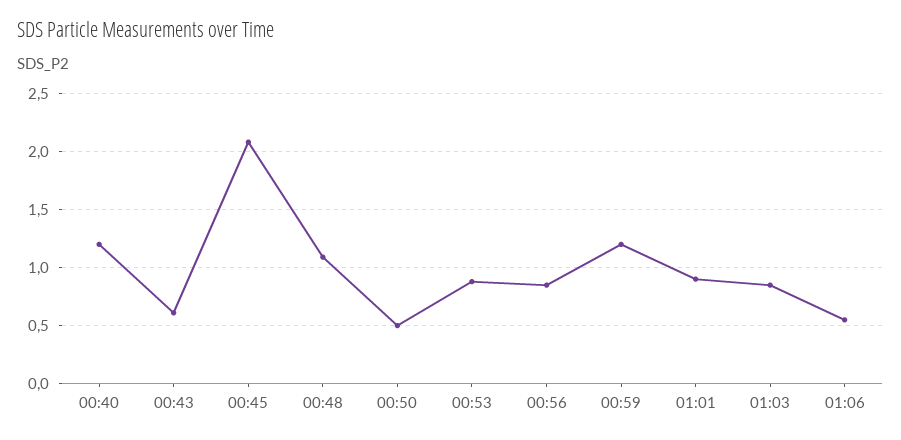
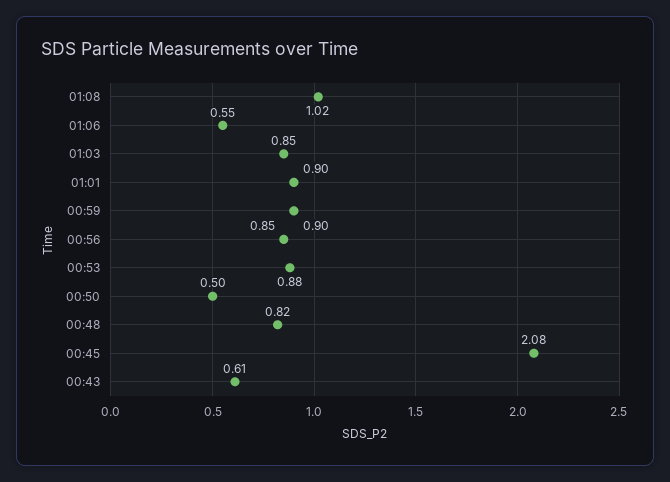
00:40: 1.2 -> none
00:48: 1.1 -> 0.82
00:59: 1.2 -> 0.9
01:08: none -> 1.02

